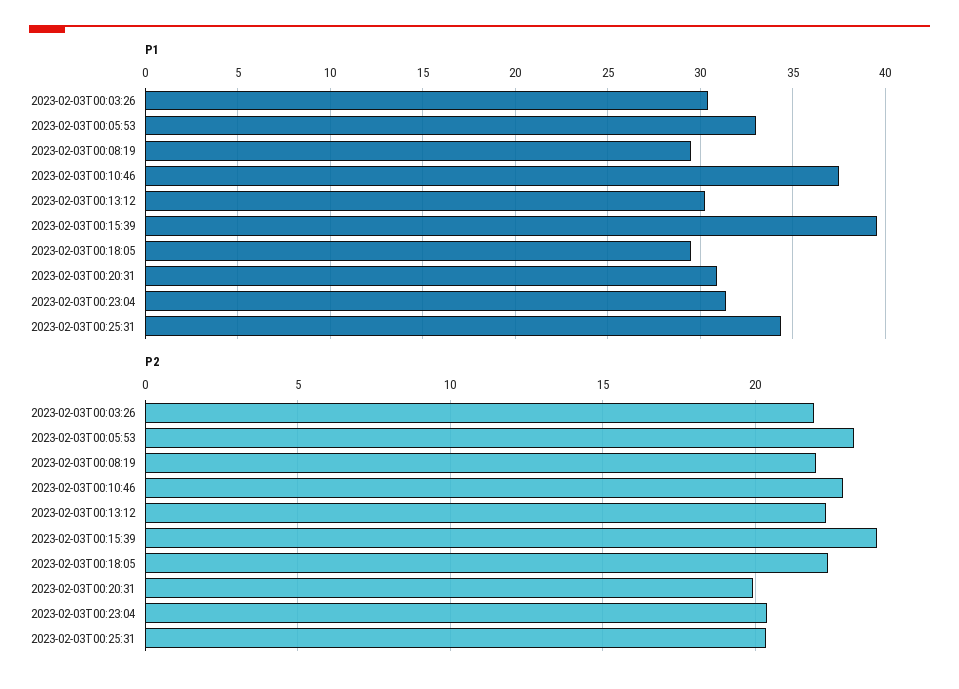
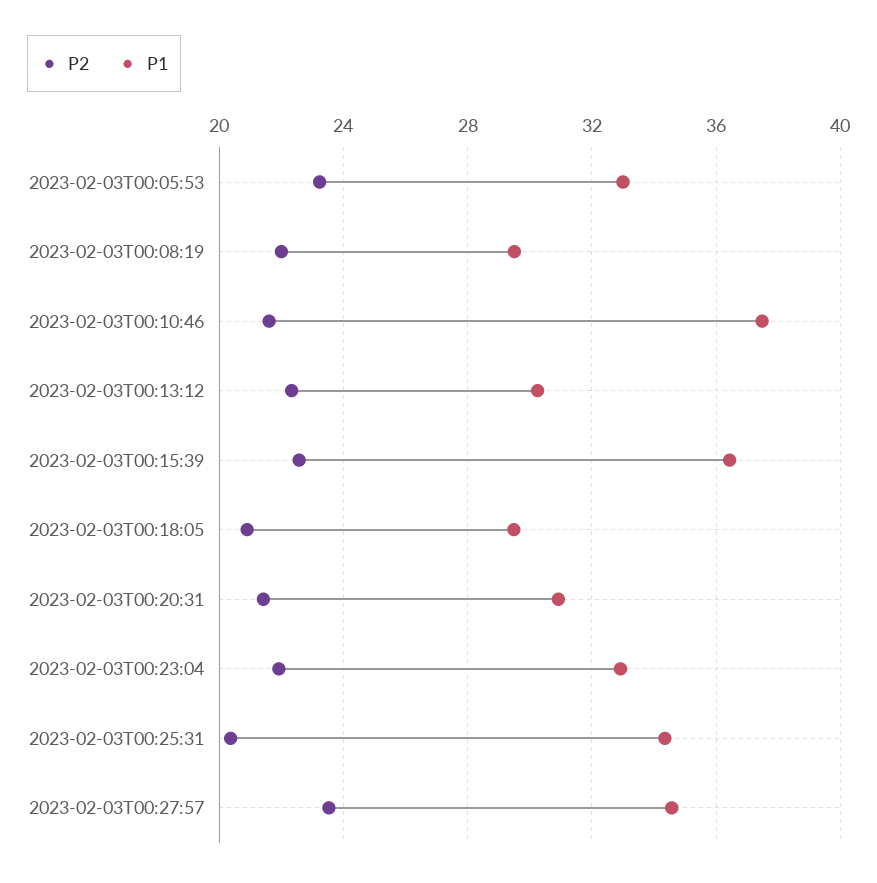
P1, 2023-02-03T00:03:26: 30.5 -> none
P1, 2023-02-03T00:15:39: 39.5 -> 36.5
P1, 2023-02-03T00:23:04: 31.5 -> 33
P2, 2023-02-03T00:03:26: 22 -> none
P2, 2023-02-03T00:10:46: 23 -> 21.5
P2, 2023-02-03T00:15:39: 24 -> 22.5
P2, 2023-02-03T00:18:05: 22.5 -> 21
P2, 2023-02-03T00:20:31: 20 -> 21.5
P2, 2023-02-03T00:23:04: 20.5 -> 22
P2, 2023-02-03T00:27:57: none -> 23.5
P1, 2023-02-03T00:27:57: none -> 34.5

